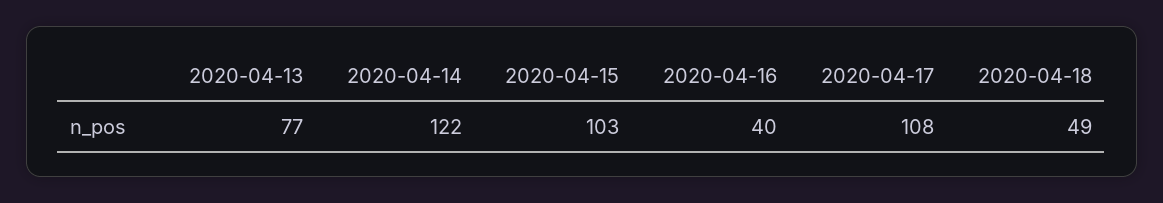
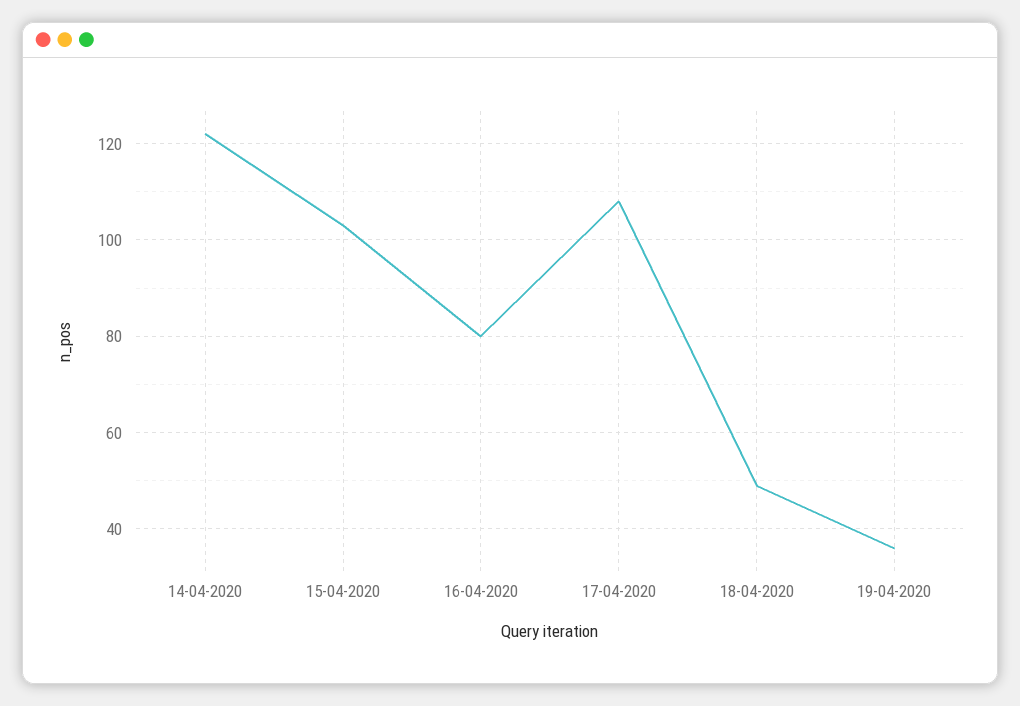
2020-04-13: 77 -> none
2020-04-16: 40 -> 80
19-04-2020: none -> 35

